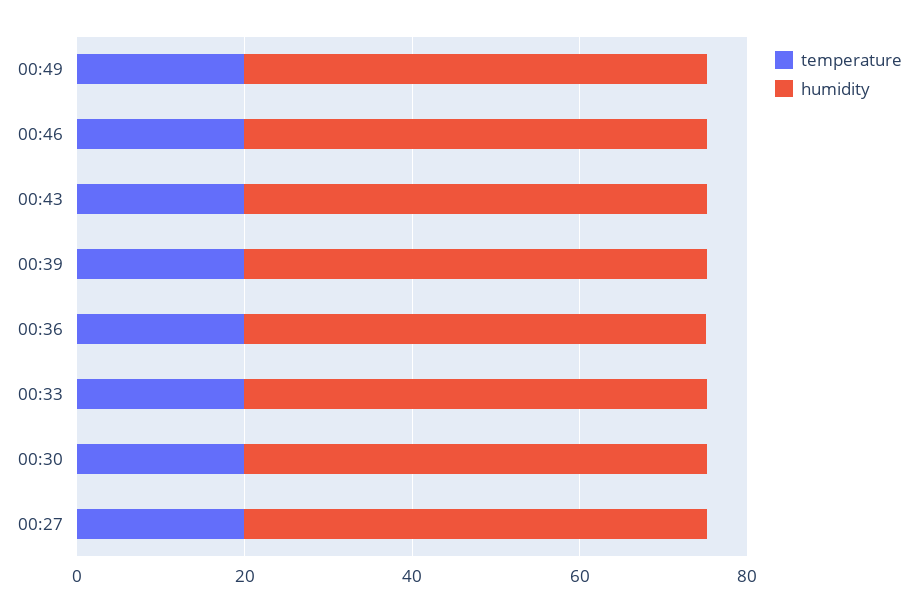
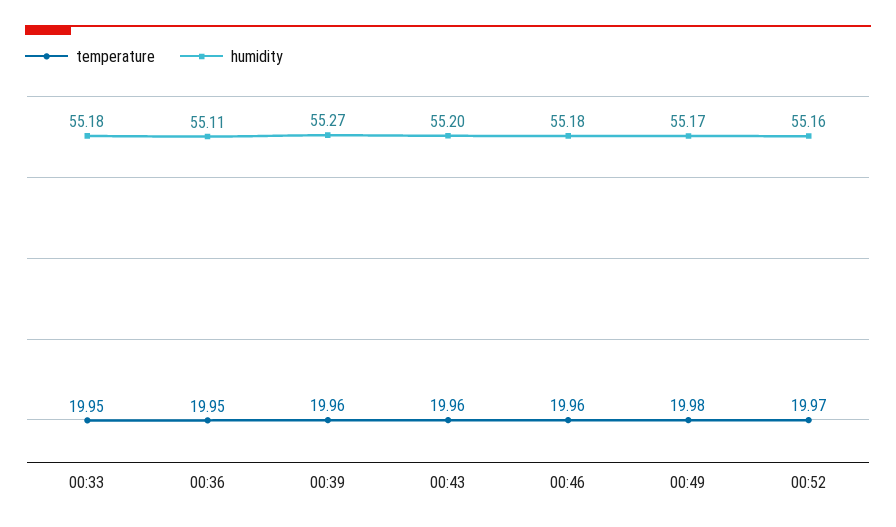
temperature, 00:30: 20 -> none
humidity, 00:30: 55 -> none
temperature, 00:27: 20 -> none
humidity, 00:27: 55 -> none
temperature, 00:52: none -> 19.97
humidity, 00:52: none -> 55.16

